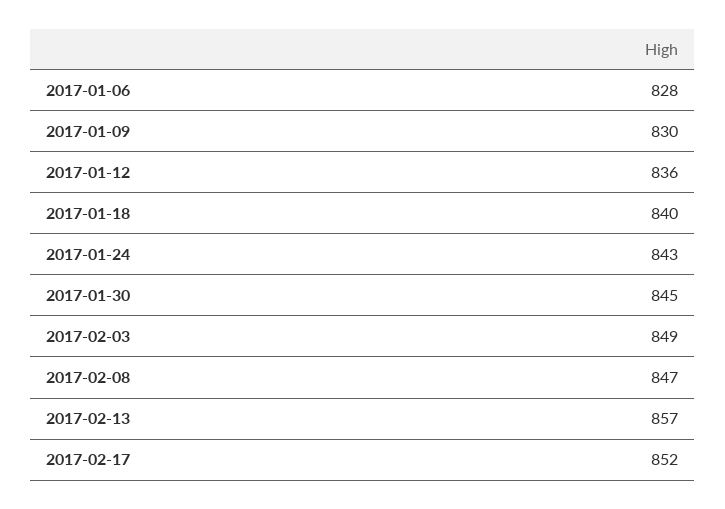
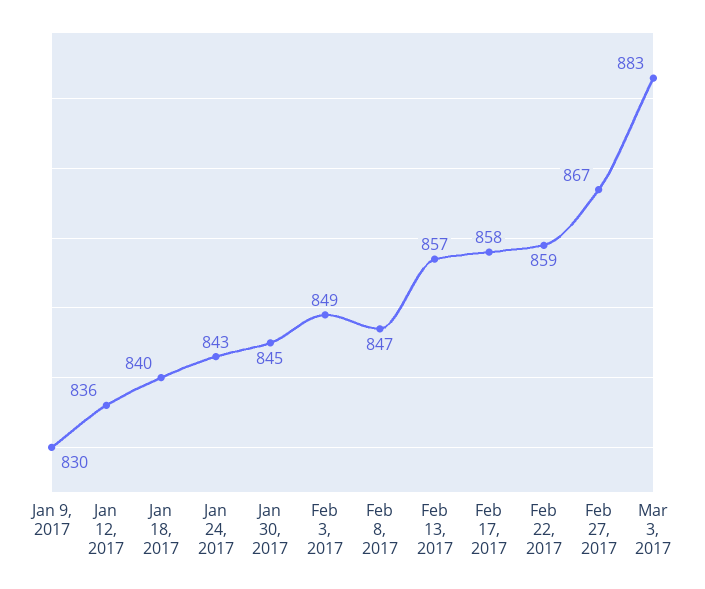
2017-01-06: 828 -> none
2017-02-17: 852 -> 858
Feb 22, 2017: none -> 859
Feb 27, 2017: none -> 867
Mar 3, 2017: none -> 883

